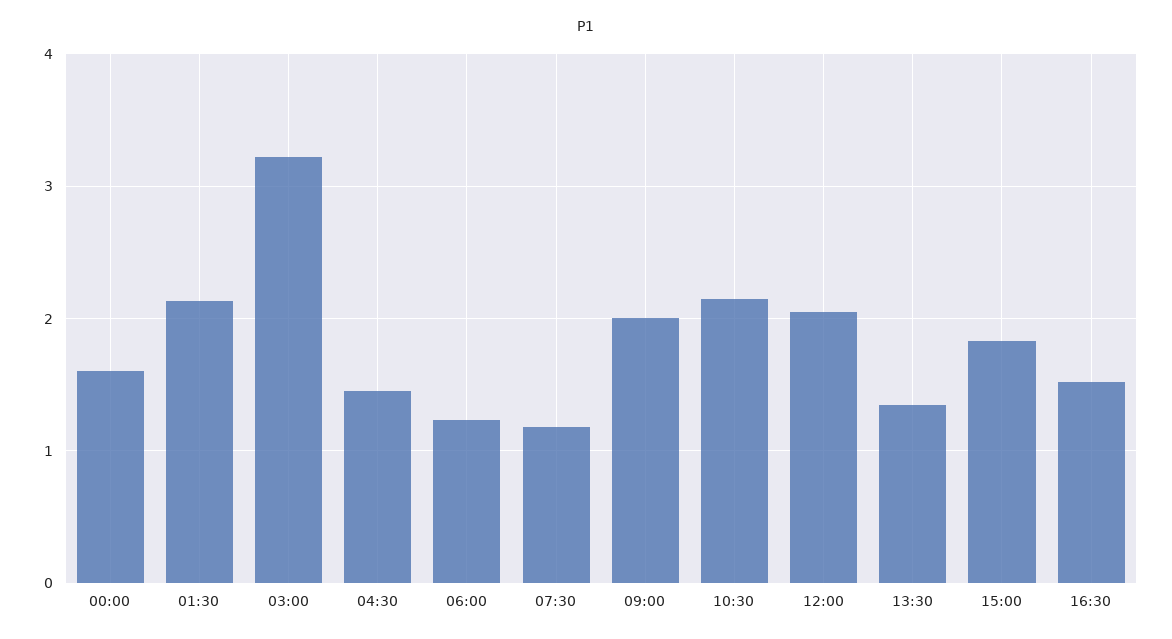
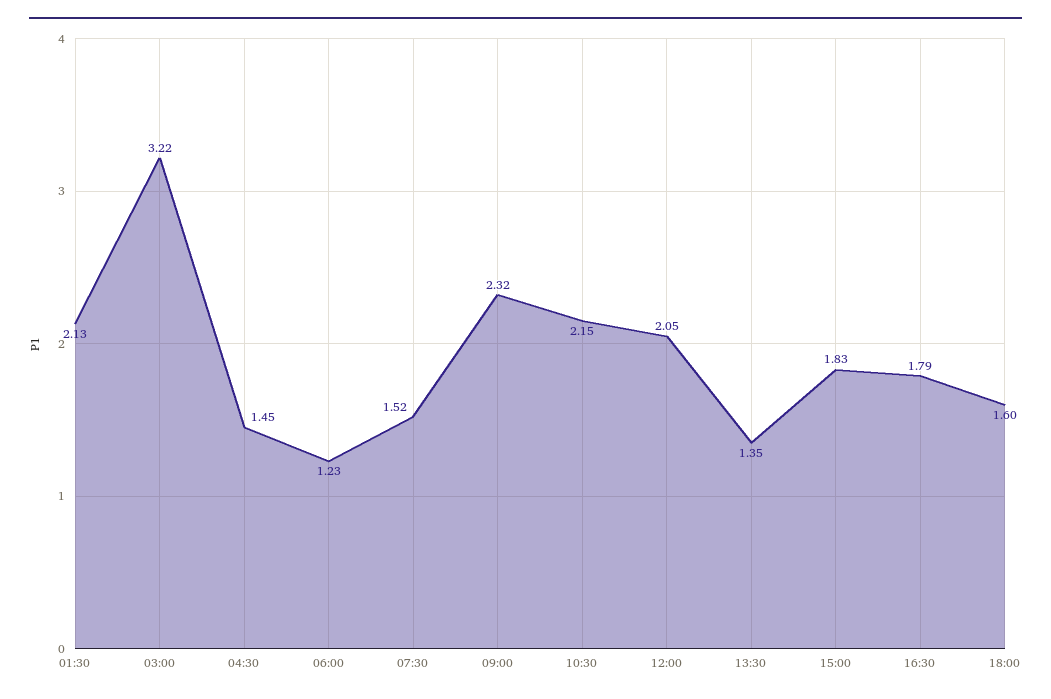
00:00: 1.6 -> none
07:30: 1.2 -> 1.52
09:00: 2 -> 2.32
16:30: 1.5 -> 1.79
18:00: none -> 1.6

